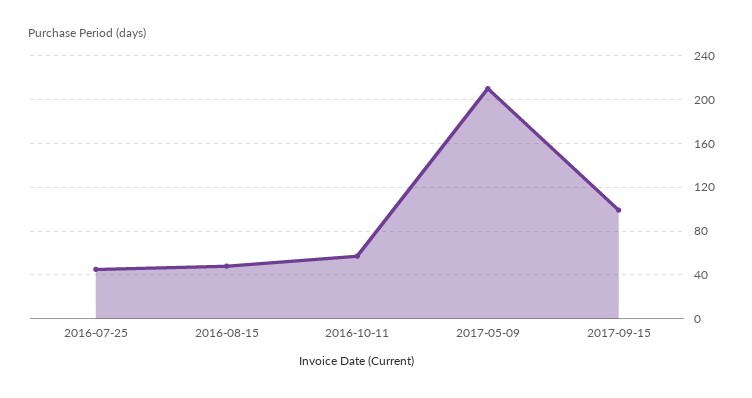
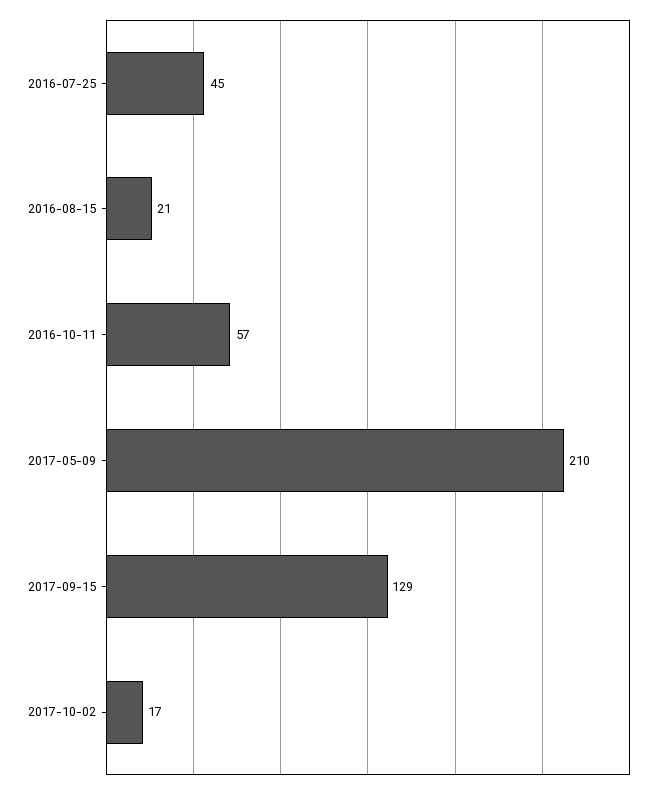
2016-08-15: 50 -> 21
2017-09-15: 100 -> 129
2017-10-02: none -> 17

